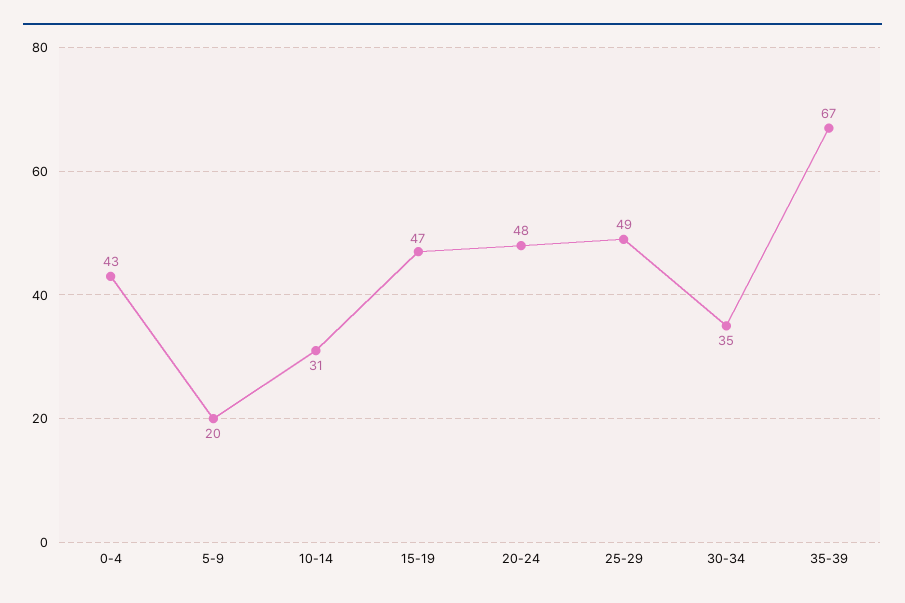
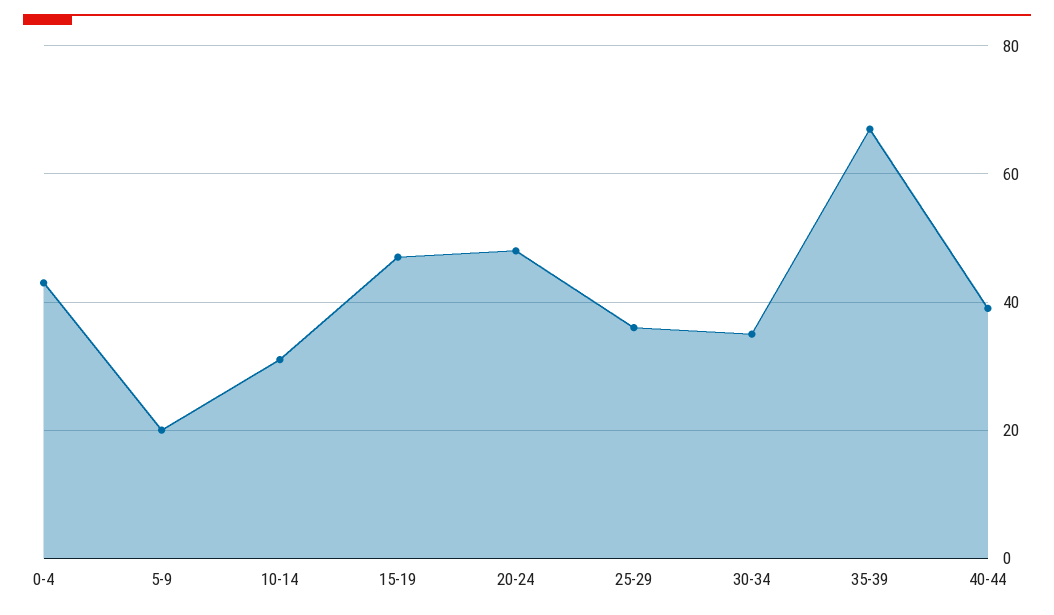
25-29: 49 -> 35
40-44: none -> 40

